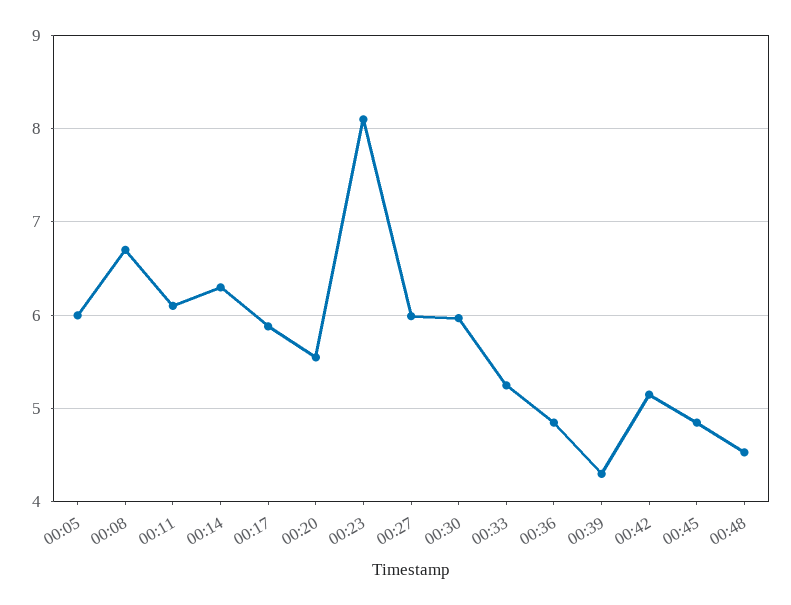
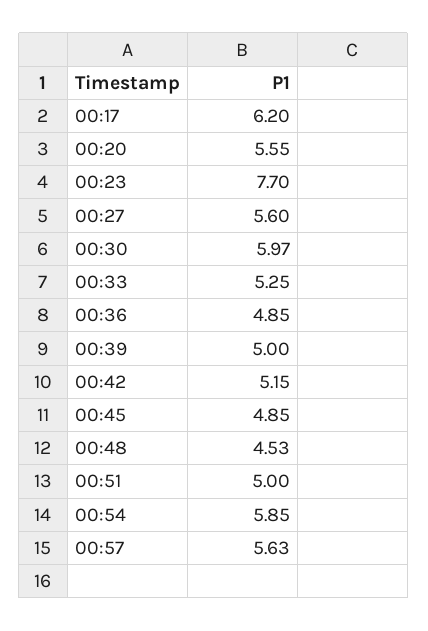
00:05: 6 -> none
00:08: 6.7 -> none
00:11: 6.1 -> none
00:14: 6.3 -> none
00:17: 5.9 -> 6.2
00:23: 8.1 -> 7.7
00:27: 6 -> 5.6
00:39: 4.3 -> 5
00:51: none -> 5
00:54: none -> 5.85
00:57: none -> 5.63

